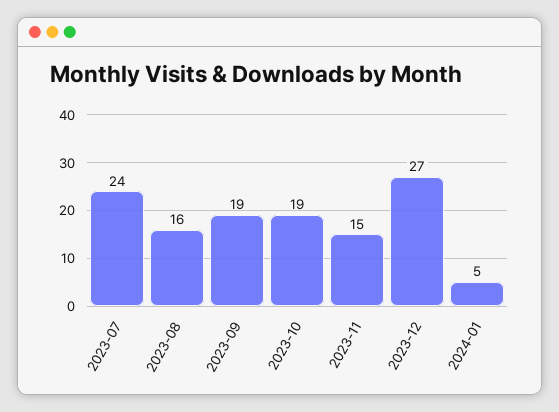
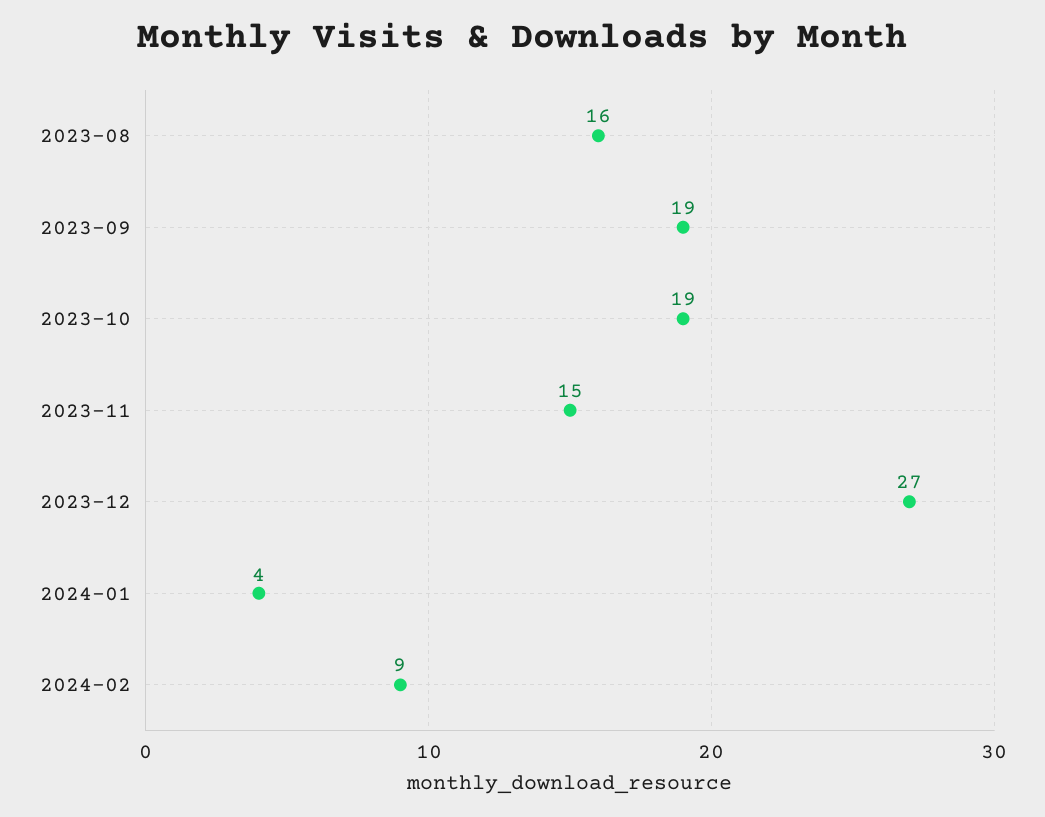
2023-07: 24 -> none
2024-01: 5 -> 4
2024-02: none -> 9

